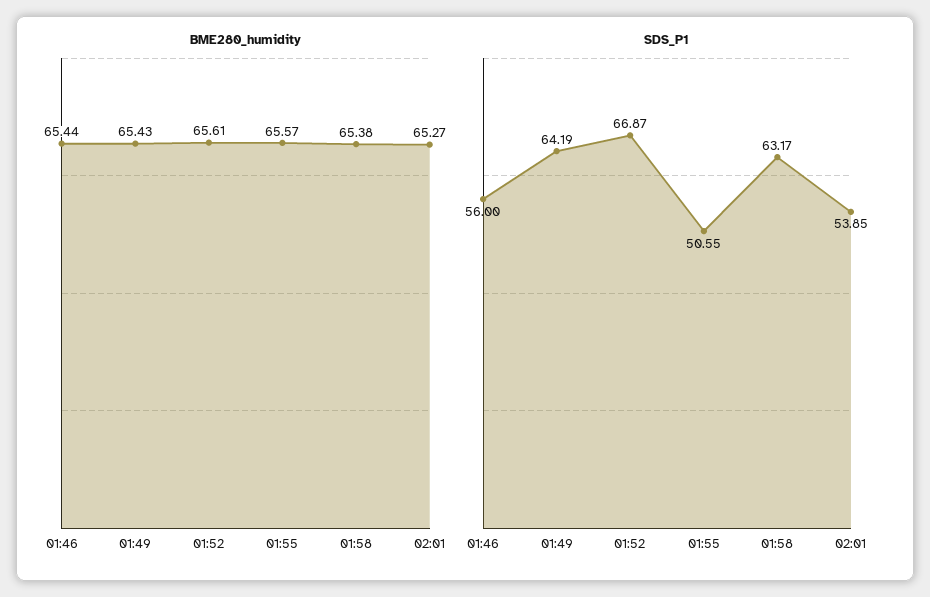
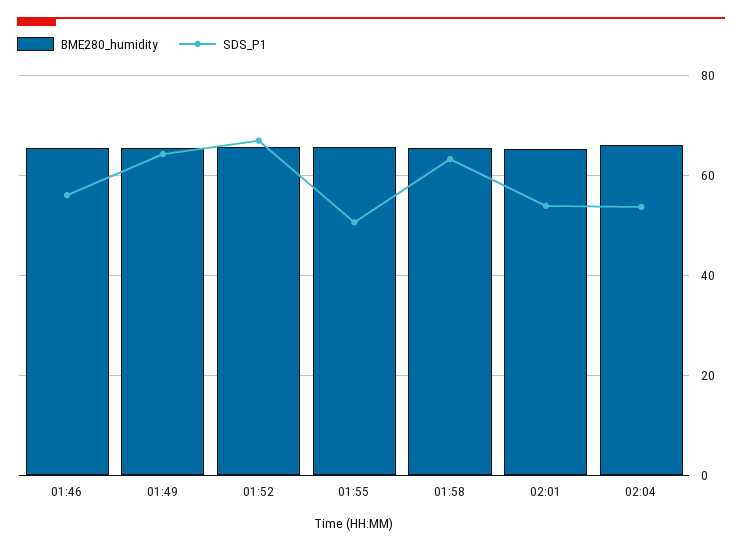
BME280_humidity, 02:04: none -> 66
SDS_P1, 02:04: none -> 54

